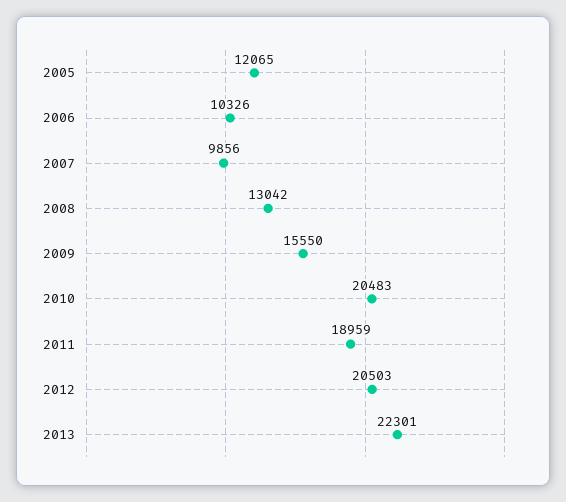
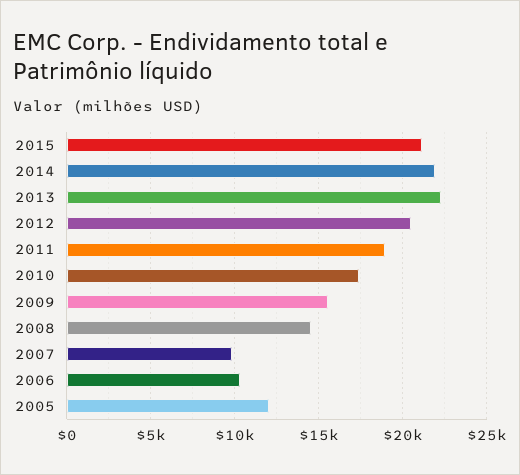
2008: 13042 -> 14500
2010: 20483 -> 17500
2015: none -> 21000
2014: none -> 22000

